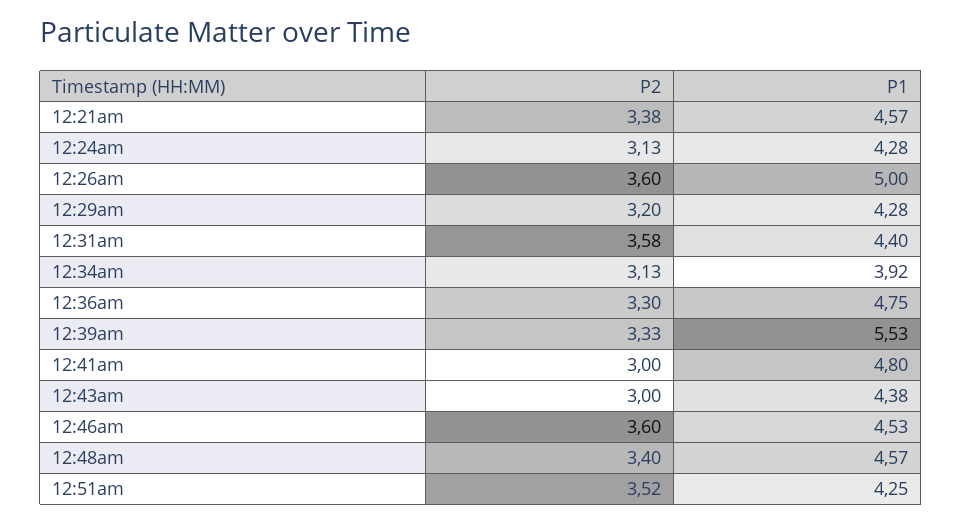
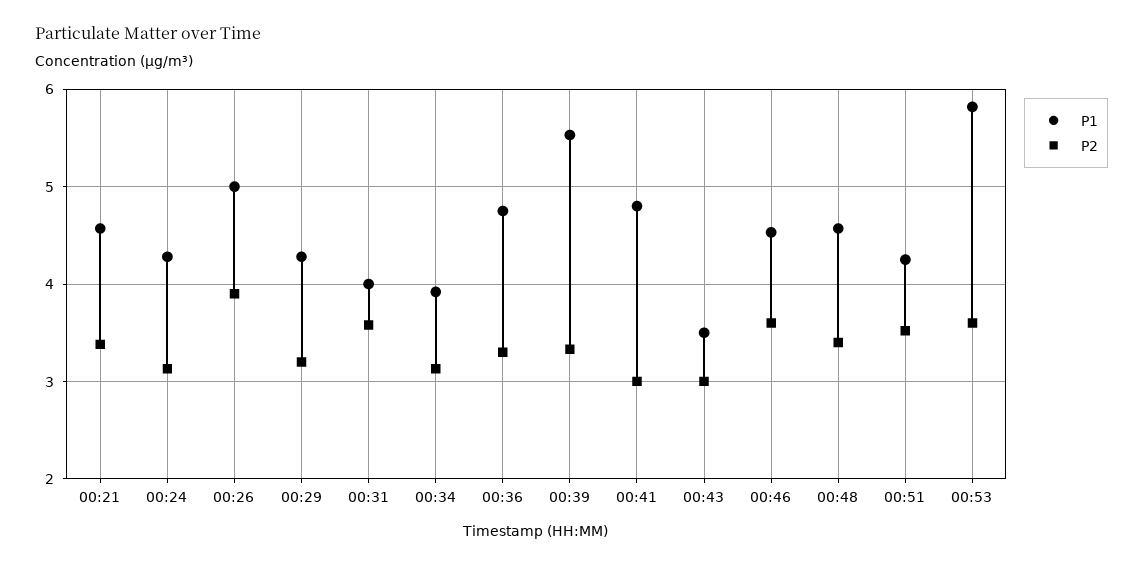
P2, 12:26am: 3.6 -> 3.9
P1, 12:31am: 4.4 -> 4
P1, 12:43am: 4.38 -> 3.5
P1, 00:53: none -> 5.8
P2, 00:53: none -> 3.6

